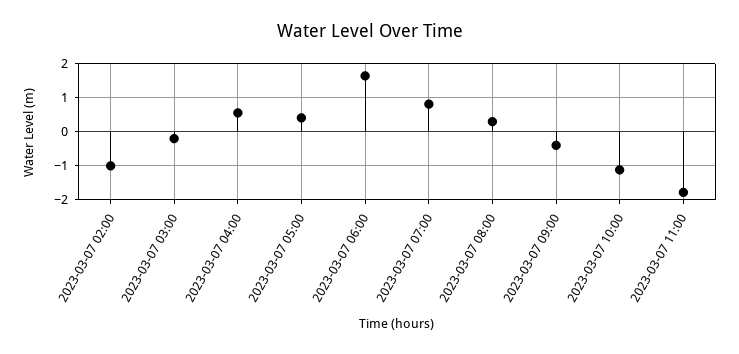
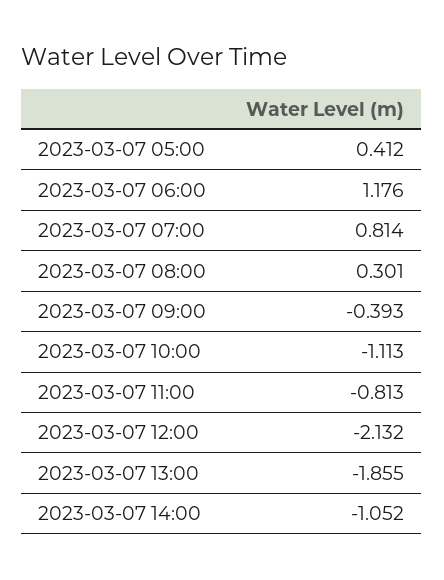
2023-03-07 02:00: -1 -> none
2023-03-07 03:00: -0.2 -> none
2023-03-07 04:00: 0.6 -> none
2023-03-07 06:00: 1.6 -> 1.176
2023-03-07 11:00: -1.8 -> -0.813
2023-03-07 12:00: none -> -2.132
2023-03-07 13:00: none -> -1.855
2023-03-07 14:00: none -> -1.052

